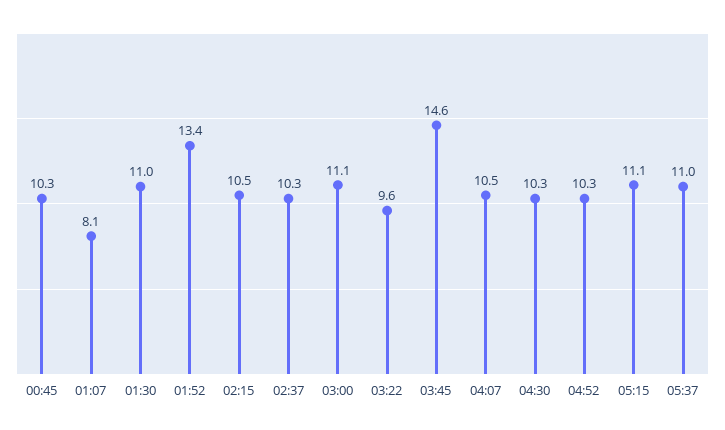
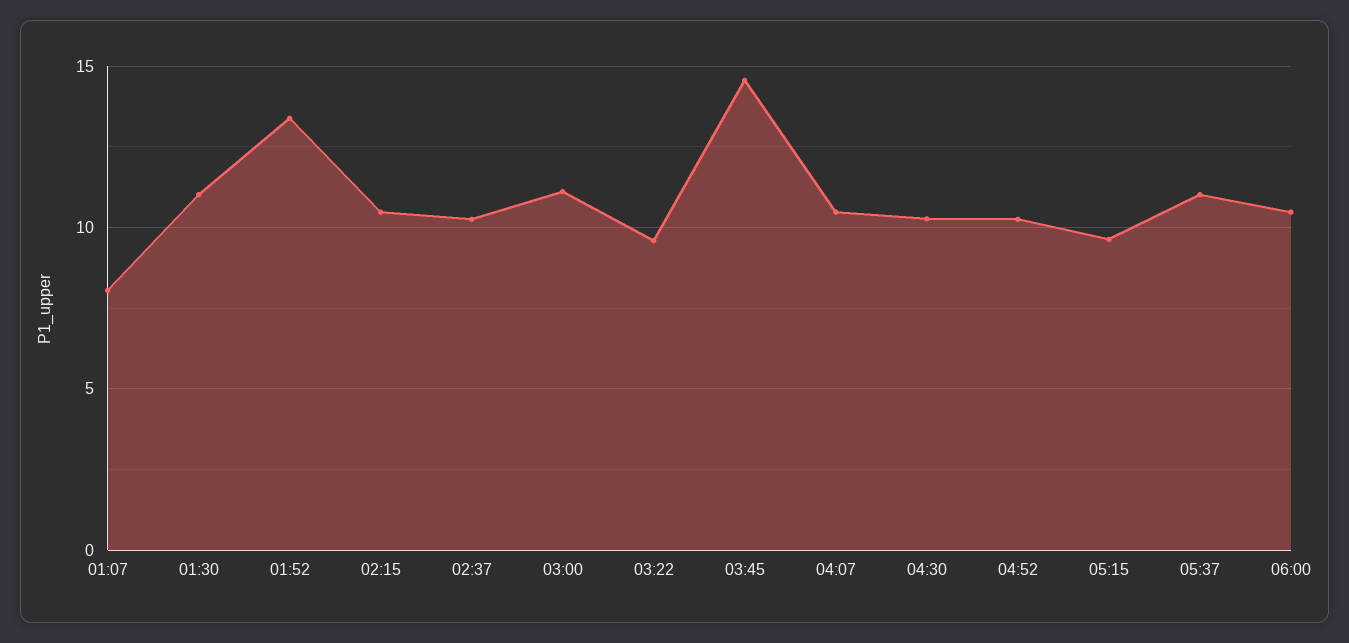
00:45: 10.3 -> none
05:15: 11.1 -> 9.5
06:00: none -> 10.5

